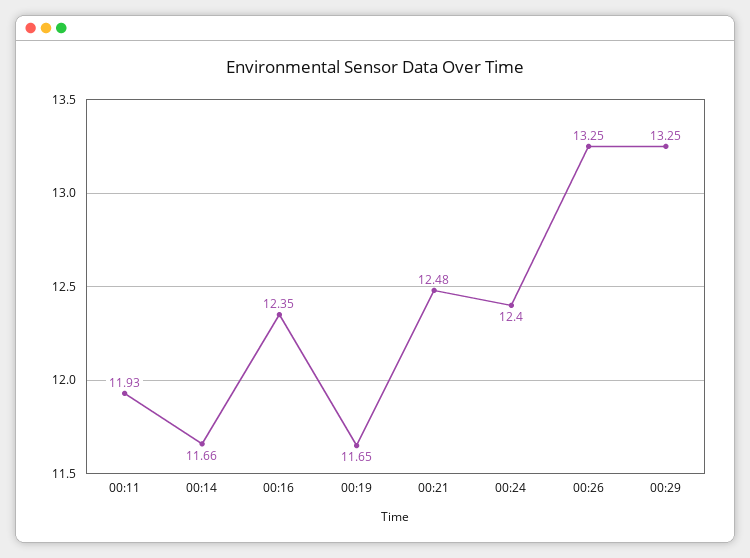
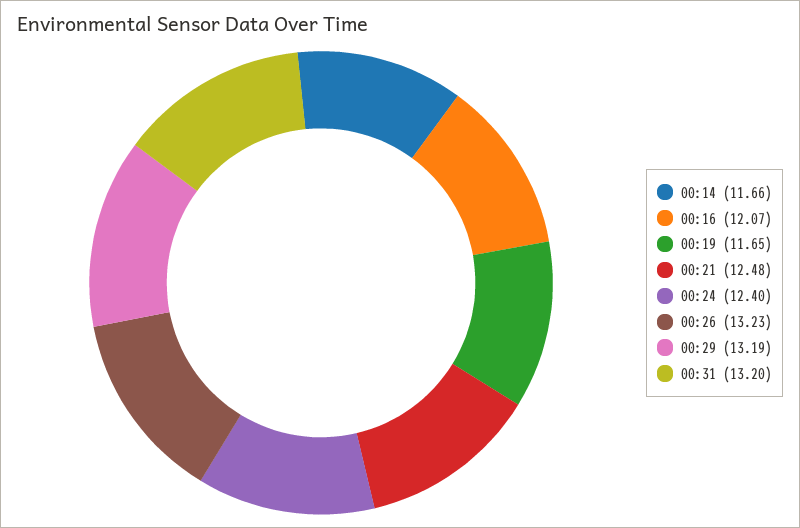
00:11: 11.93 -> none
00:16: 12.35 -> 12.07
00:26: 13.25 -> 13.23
00:29: 13.25 -> 13.19
00:31: none -> 13.2

